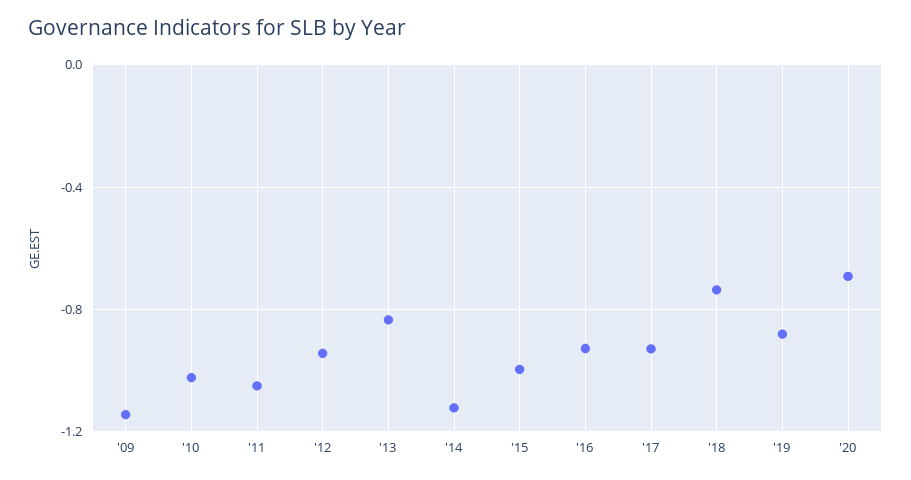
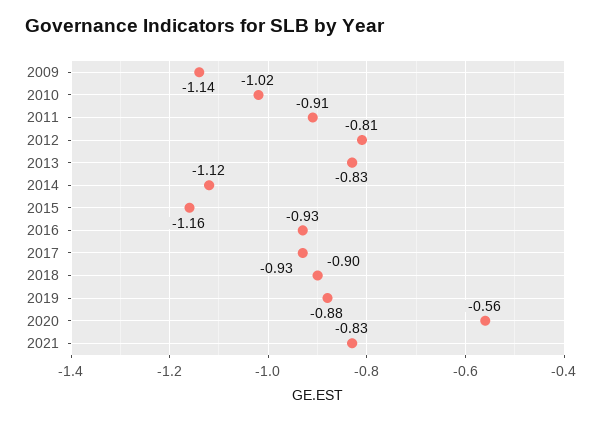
'11: -1.05 -> -0.91
'12: -0.95 -> -0.81
'15: -1 -> -1.16
'18: -0.75 -> -0.9
'20: -0.7 -> -0.56
2021: none -> -0.83

